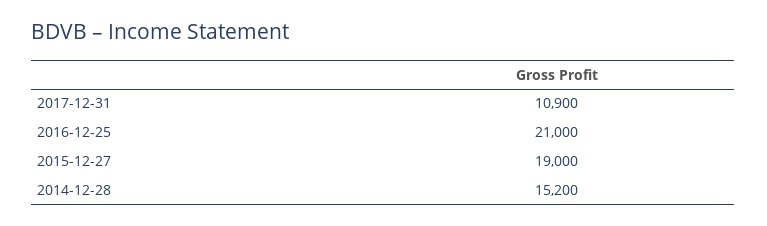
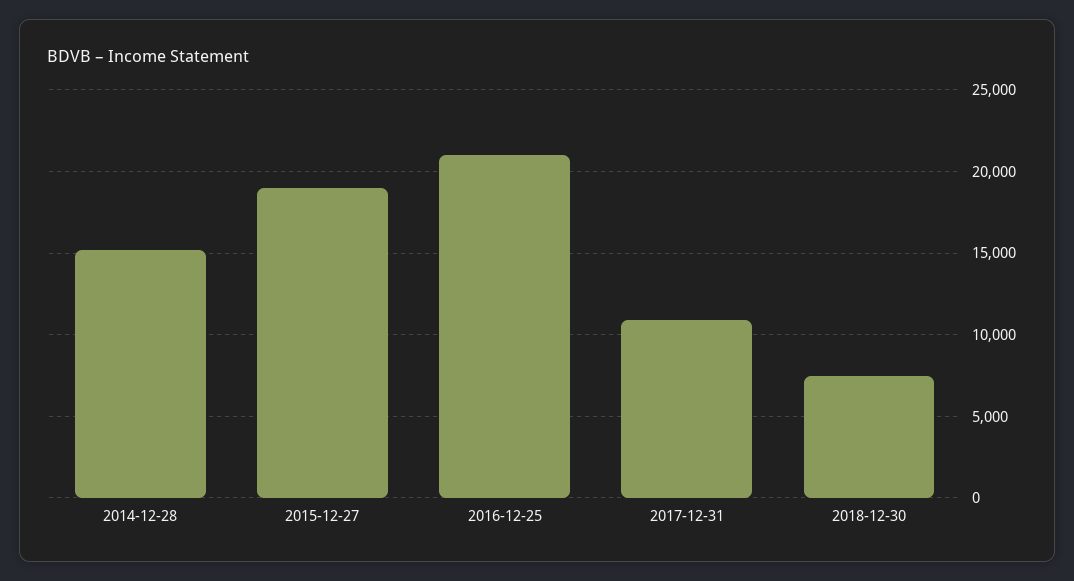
2018-12-30: none -> 7500

